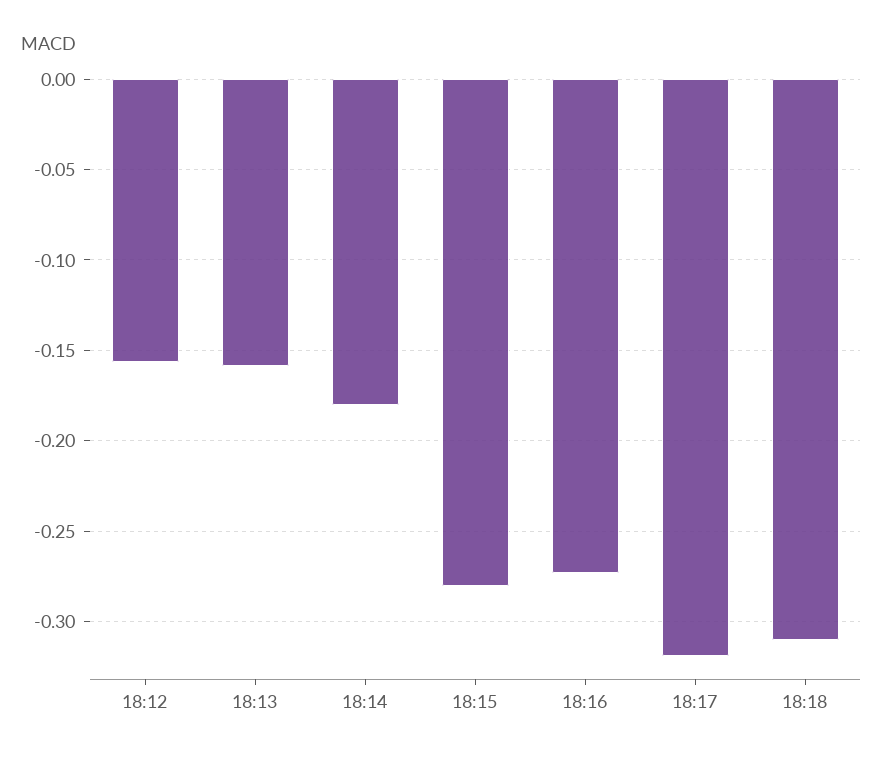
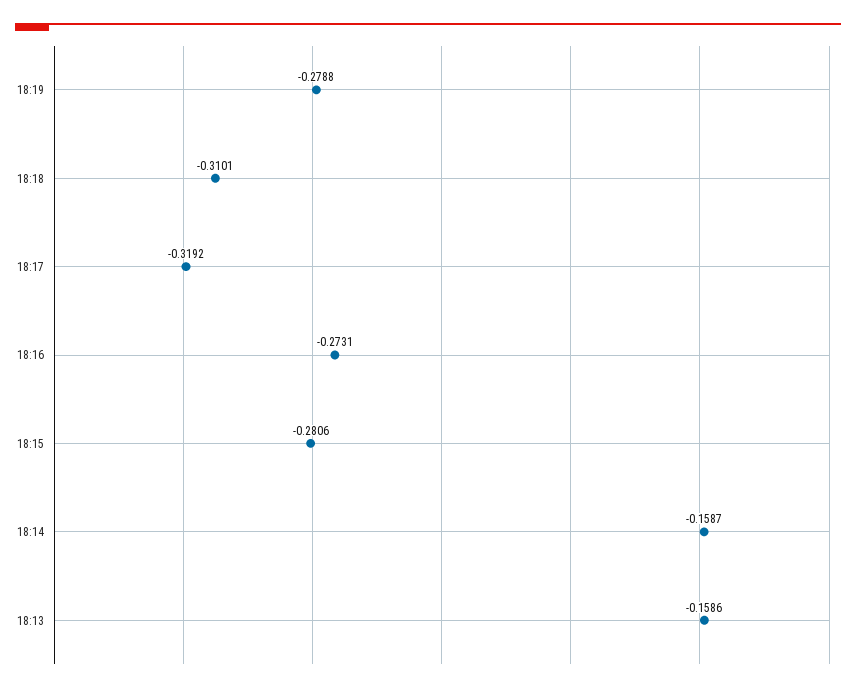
18:12: -0.155 -> none
18:14: -0.18 -> -0.1587
18:19: none -> -0.2788

